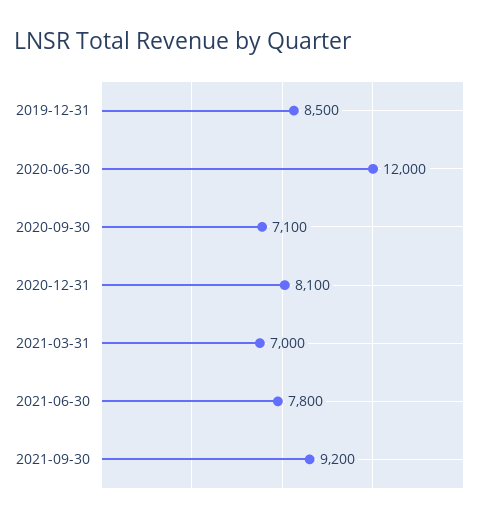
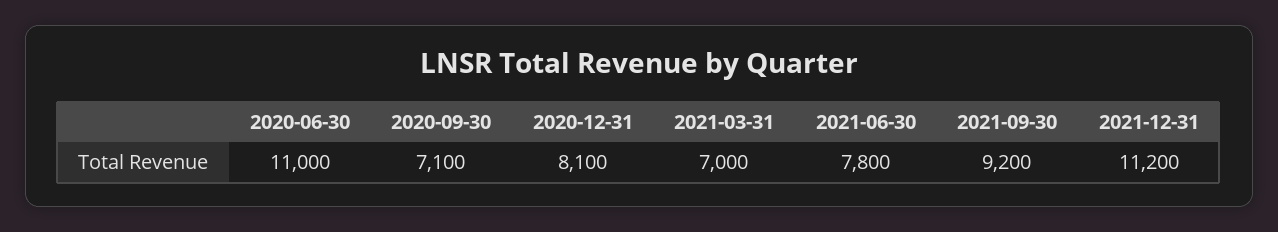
2019-12-31: 8500 -> none
2020-06-30: 12000 -> 11000
2021-12-31: none -> 11200

